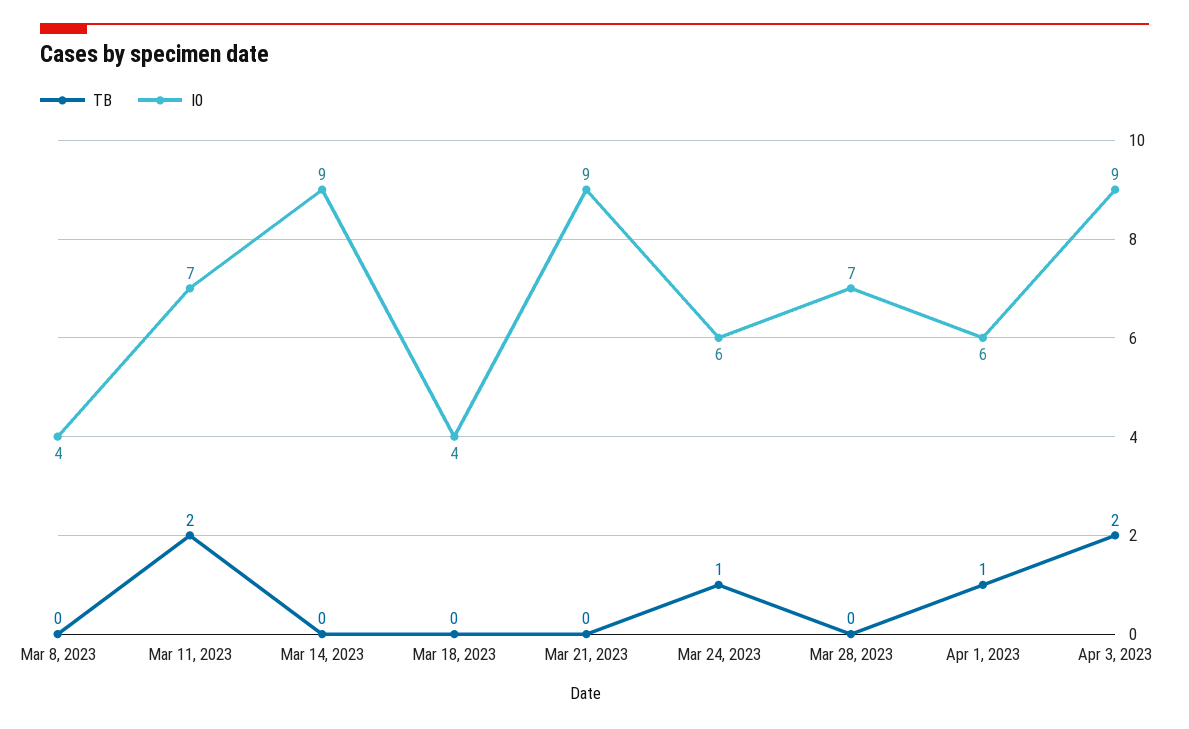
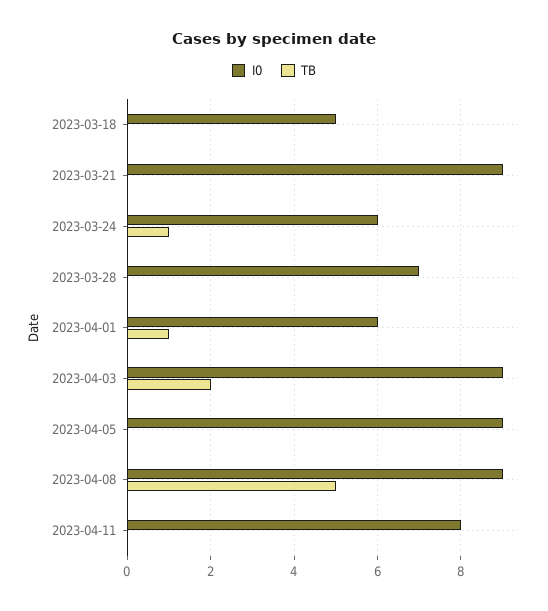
TB, Mar 8, 2023: 0 -> none
I0, Mar 8, 2023: 4 -> none
TB, Mar 11, 2023: 2 -> none
I0, Mar 11, 2023: 7 -> none
TB, Mar 14, 2023: 0 -> none
I0, Mar 14, 2023: 9 -> none
I0, Mar 18, 2023: 4 -> 5
I0, 2023-04-05: none -> 9
TB, 2023-04-05: none -> 0
I0, 2023-04-08: none -> 9
TB, 2023-04-08: none -> 5
I0, 2023-04-11: none -> 8
TB, 2023-04-11: none -> 0

